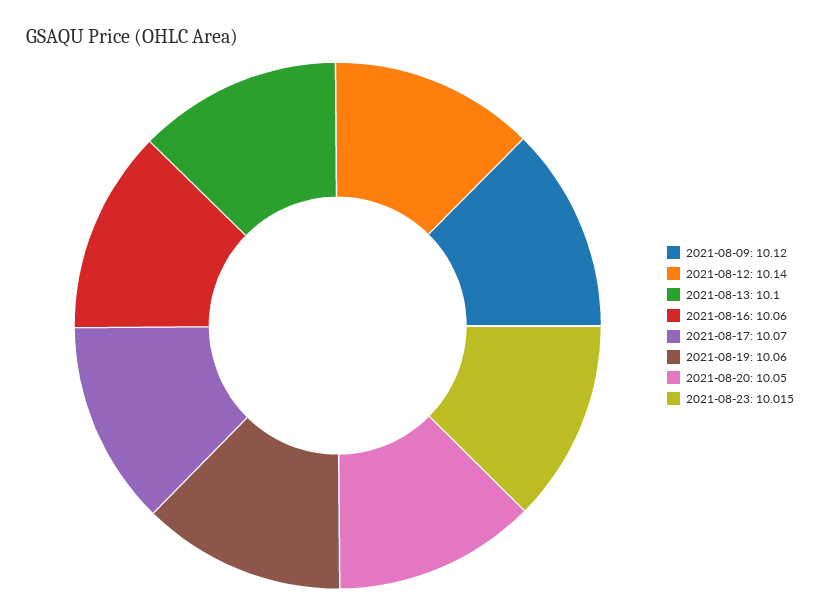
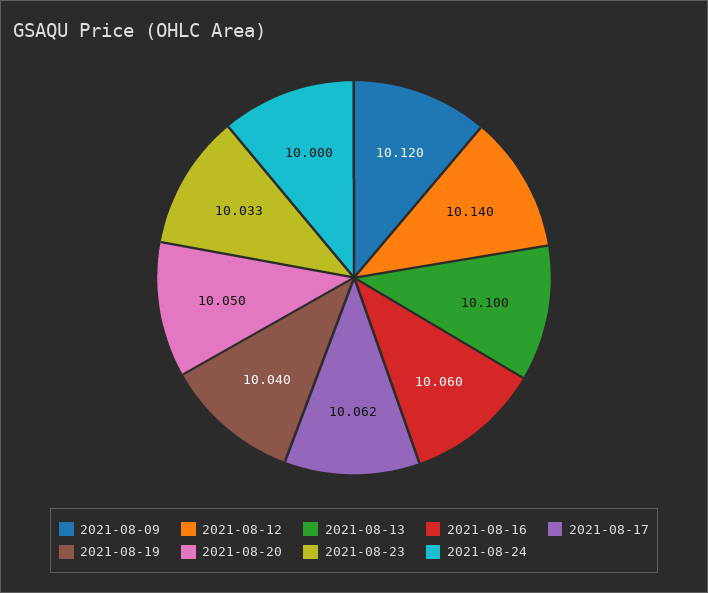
2021-08-17: 10.07 -> 10.062
2021-08-19: 10.06 -> 10.04
2021-08-23: 10.015 -> 10.033
2021-08-24: none -> 10

